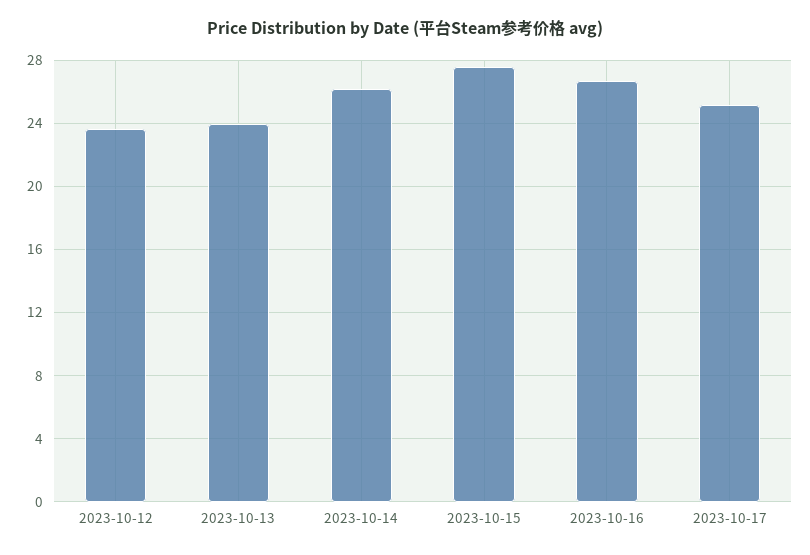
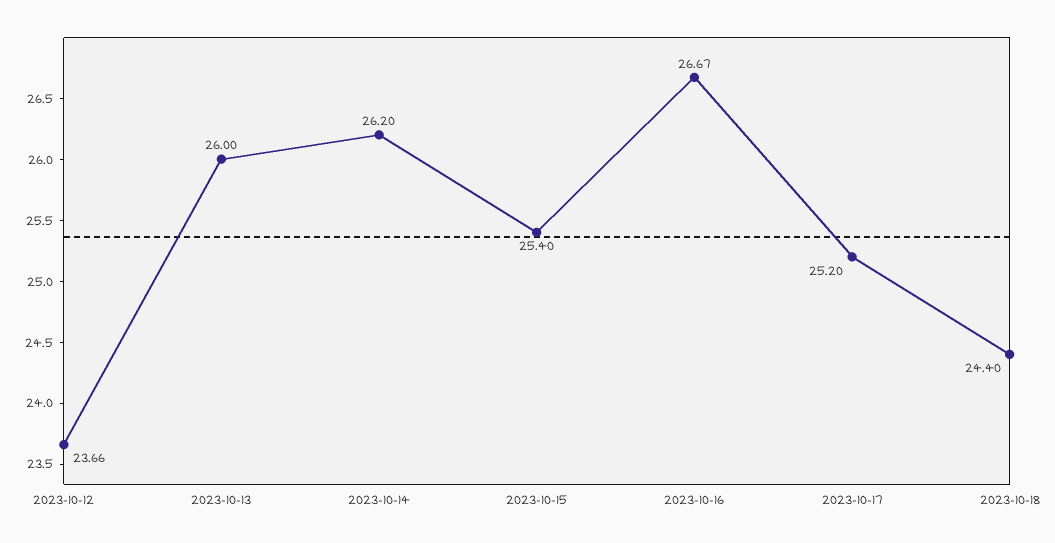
2023-10-13: 24 -> 26
2023-10-15: 27.5 -> 25.4
2023-10-18: none -> 24.4

